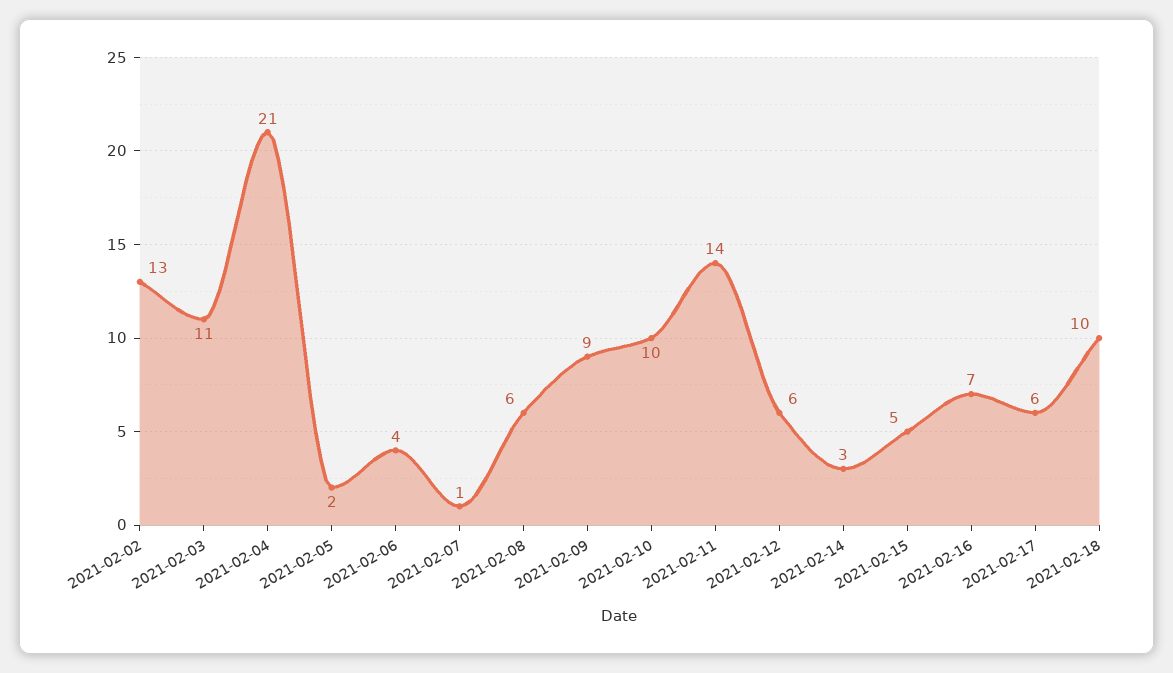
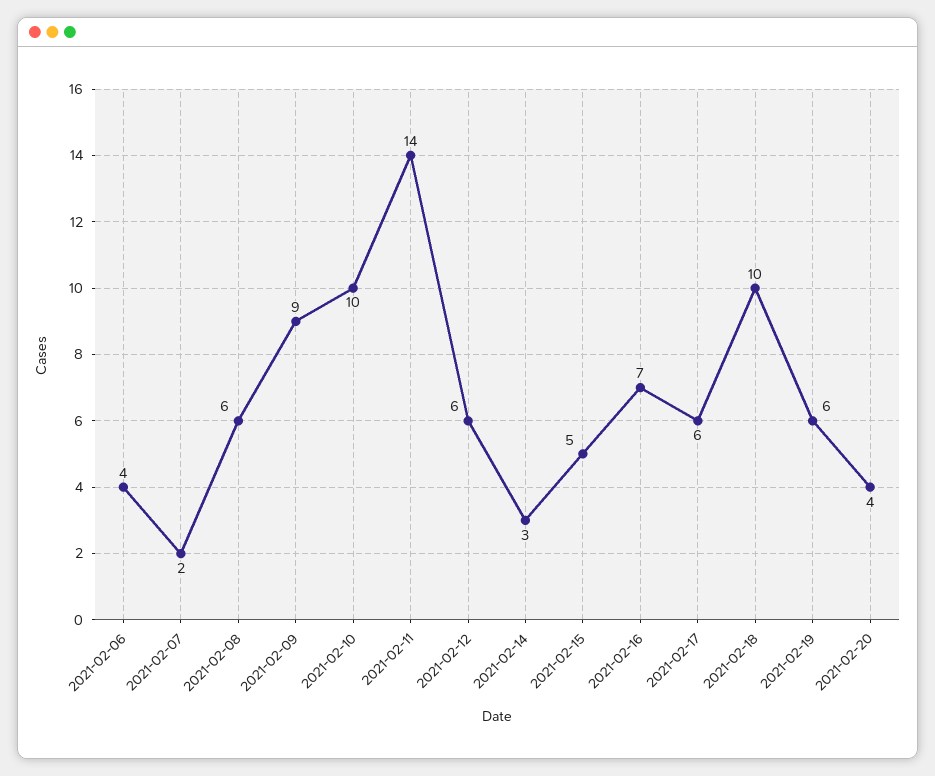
2021-02-02: 13 -> none
2021-02-03: 11 -> none
2021-02-04: 21 -> none
2021-02-05: 2 -> none
2021-02-07: 1 -> 2
2021-02-19: none -> 6
2021-02-20: none -> 4

